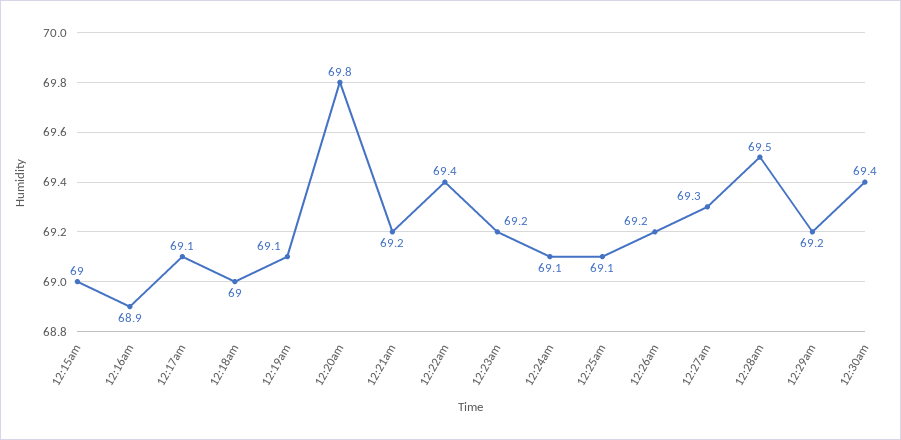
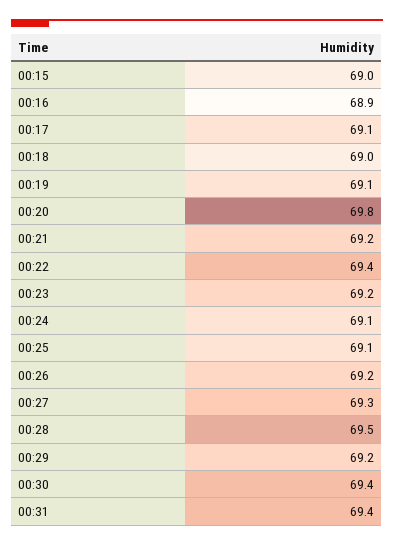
00:31: none -> 69.4

